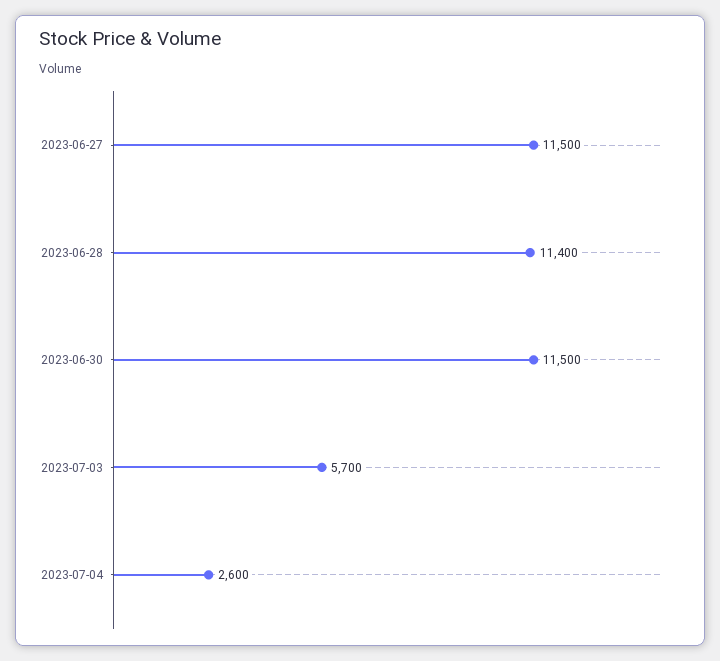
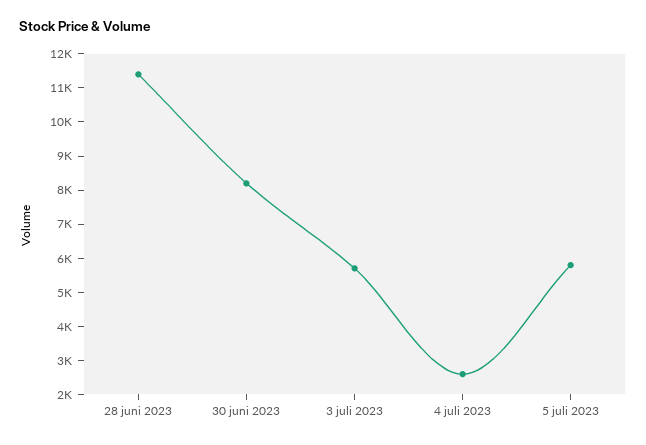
2023-06-27: 11500 -> none
2023-06-30: 11500 -> 8250
5 juli 2023: none -> 5750

